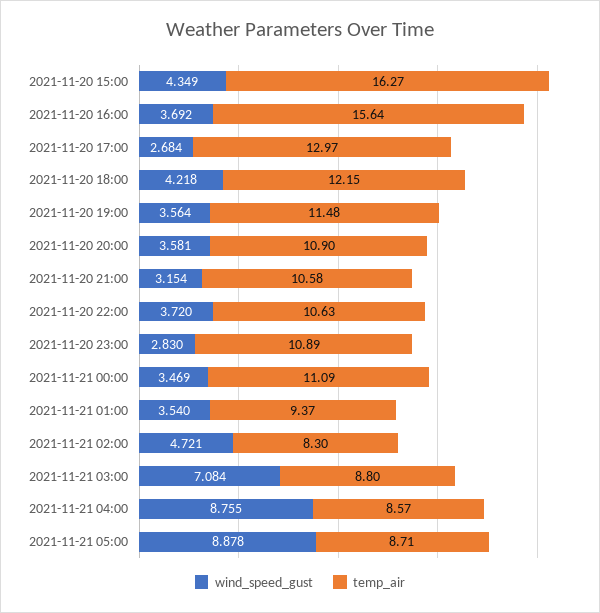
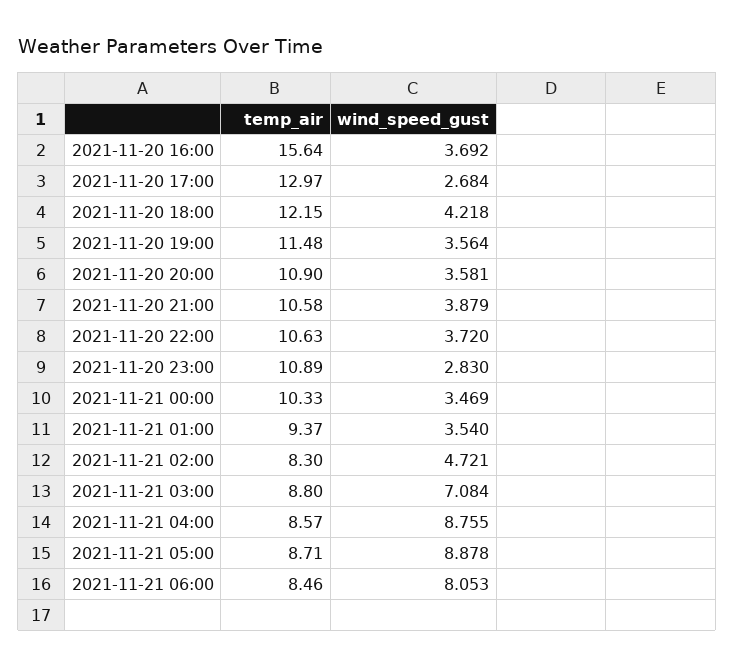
wind_speed_gust, 2021-11-20 15:00: 4.349 -> none
temp_air, 2021-11-20 15:00: 16.27 -> none
wind_speed_gust, 2021-11-20 21:00: 3.154 -> 3.879
temp_air, 2021-11-21 00:00: 11.09 -> 10.33
temp_air, 2021-11-21 06:00: none -> 8.46
wind_speed_gust, 2021-11-21 06:00: none -> 8.053

